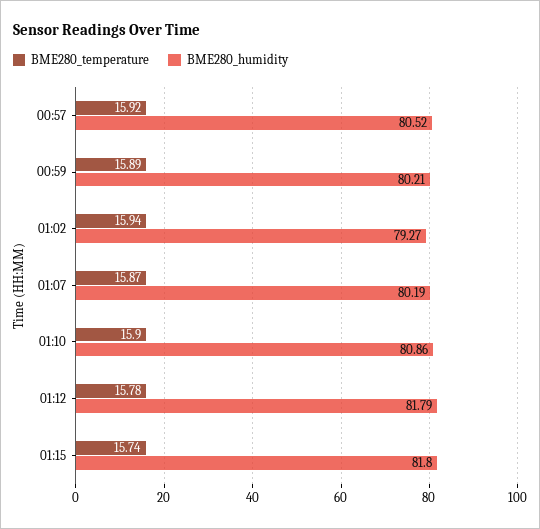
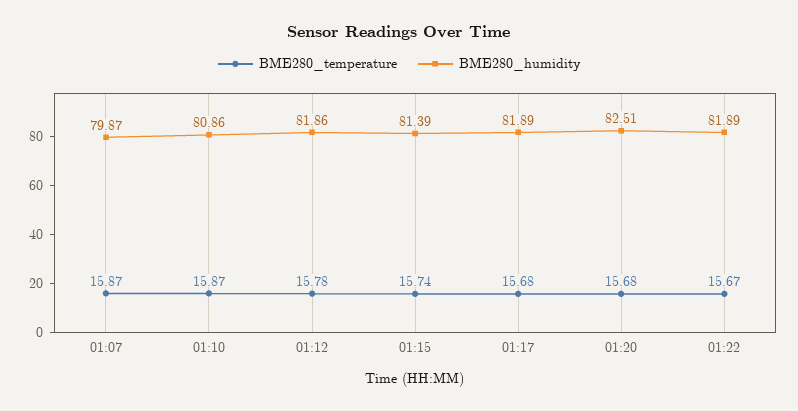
BME280_temperature, 00:57: 15.92 -> none
BME280_humidity, 00:57: 80.52 -> none
BME280_temperature, 00:59: 15.89 -> none
BME280_humidity, 00:59: 80.21 -> none
BME280_temperature, 01:02: 15.94 -> none
BME280_humidity, 01:02: 79.27 -> none
BME280_humidity, 01:07: 80.19 -> 79.87
BME280_temperature, 01:10: 15.9 -> 15.87
BME280_humidity, 01:12: 81.79 -> 81.86
BME280_humidity, 01:15: 81.8 -> 81.39
BME280_temperature, 01:17: none -> 15.68
BME280_humidity, 01:17: none -> 81.89
BME280_temperature, 01:20: none -> 15.68
BME280_humidity, 01:20: none -> 82.51
BME280_temperature, 01:22: none -> 15.67
BME280_humidity, 01:22: none -> 81.89

